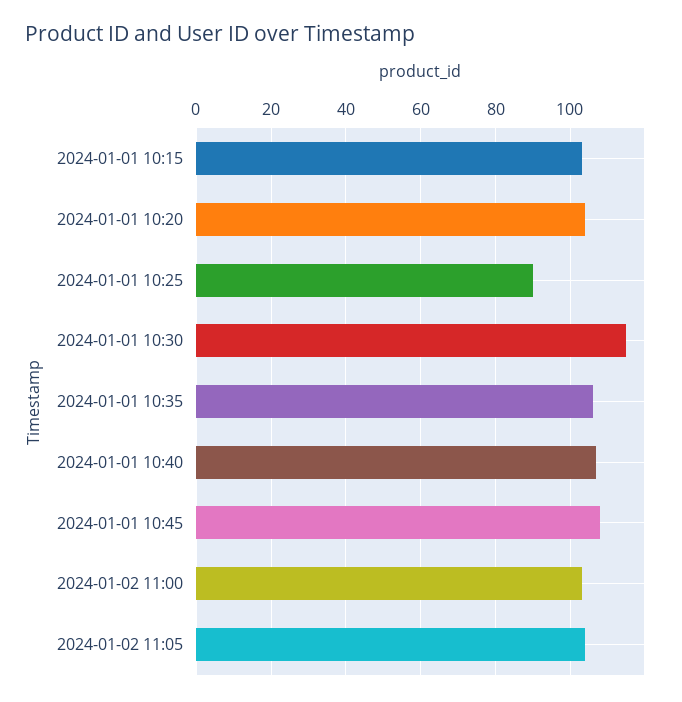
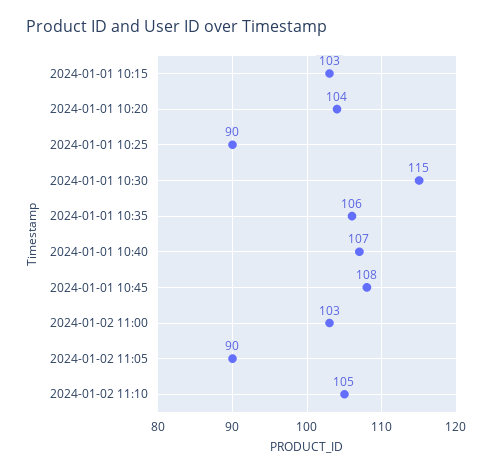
2024-01-02 11:05: 105 -> 90
2024-01-02 11:10: none -> 105

